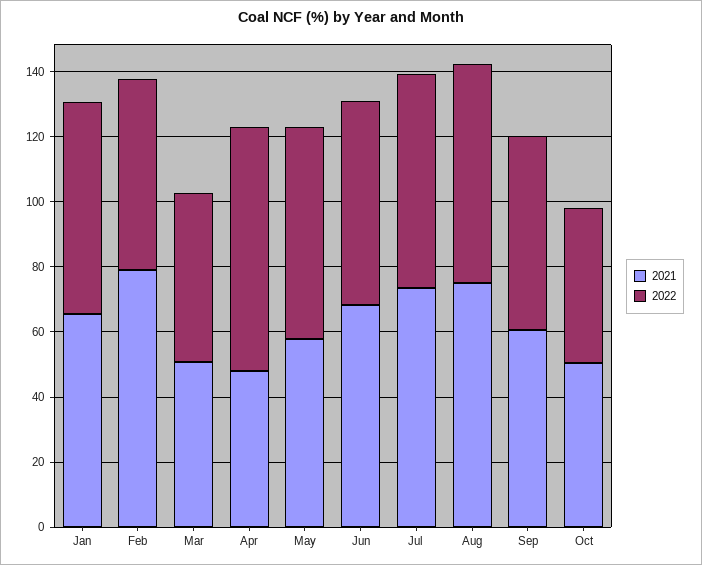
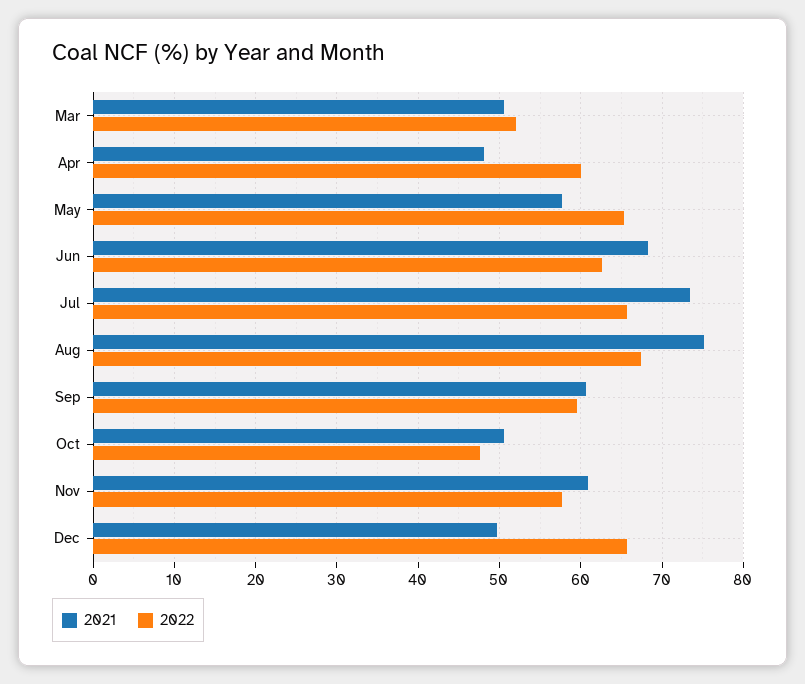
2021, Jan: 65 -> none
2022, Jan: 65 -> none
2021, Feb: 80 -> none
2022, Feb: 60 -> none
2022, Apr: 75 -> 60
2021, Nov: none -> 61
2022, Nov: none -> 58
2021, Dec: none -> 50
2022, Dec: none -> 66

